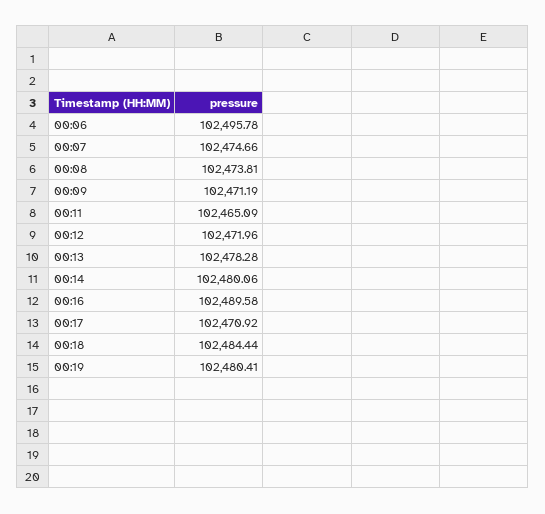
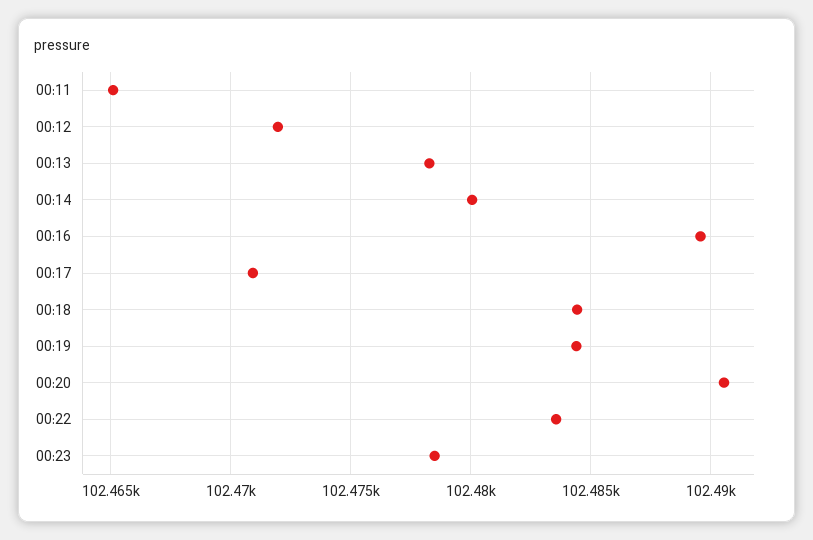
00:06: 102495.78 -> none
00:07: 102474.66 -> none
00:08: 102473.81 -> none
00:09: 102471.19 -> none
00:19: 102480.41 -> 102484.5
00:20: none -> 102490.5
00:22: none -> 102483.5
00:23: none -> 102478.5

